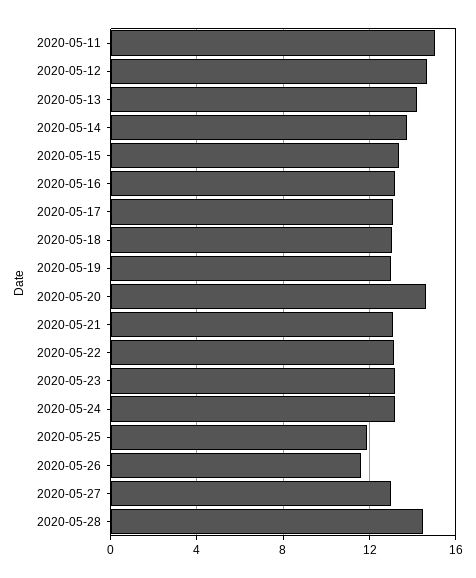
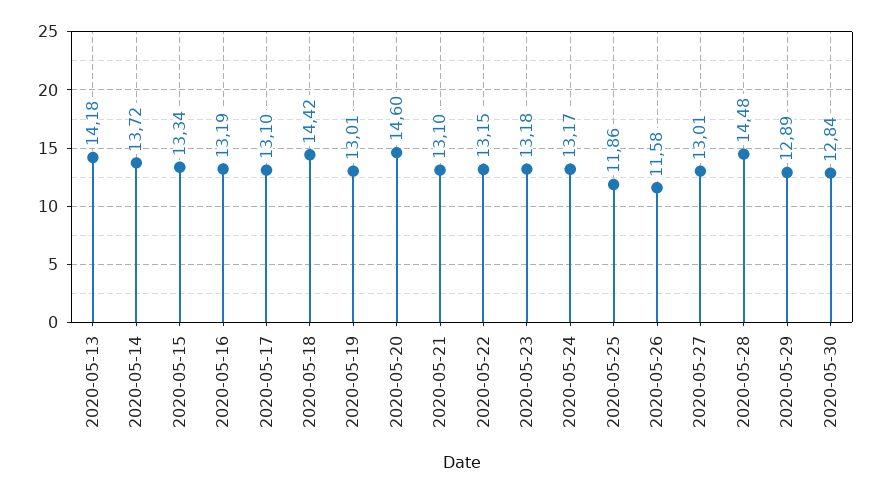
2020-05-11: 15 -> none
2020-05-12: 14.5 -> none
2020-05-18: 13 -> 14.42
2020-05-29: none -> 12.89
2020-05-30: none -> 12.84

